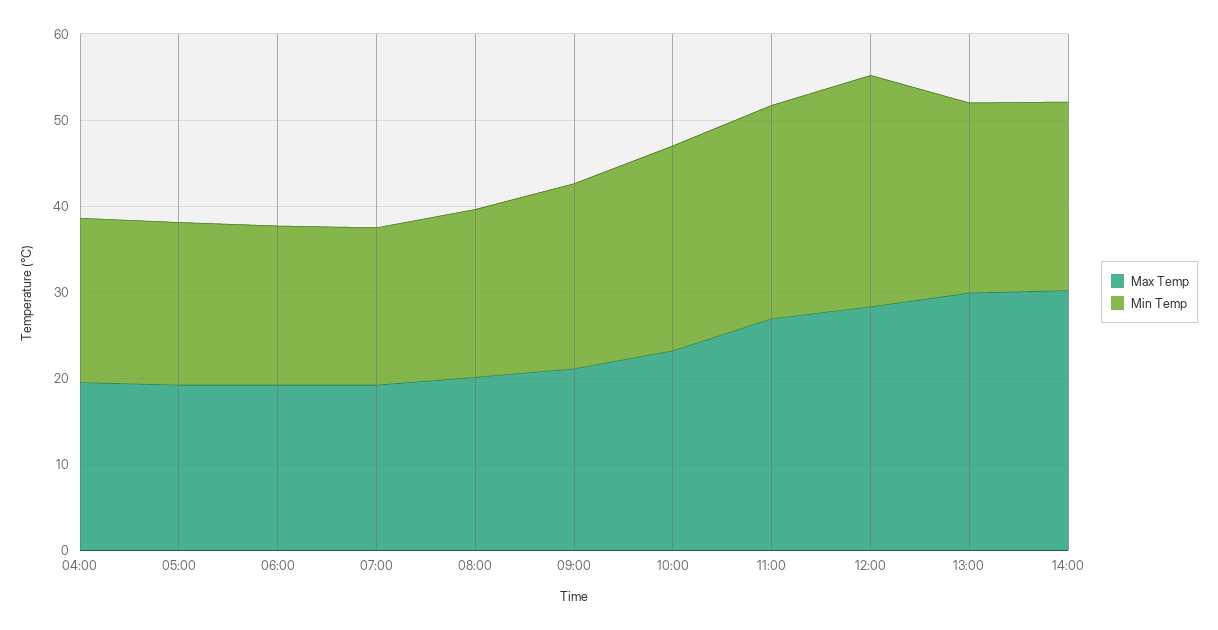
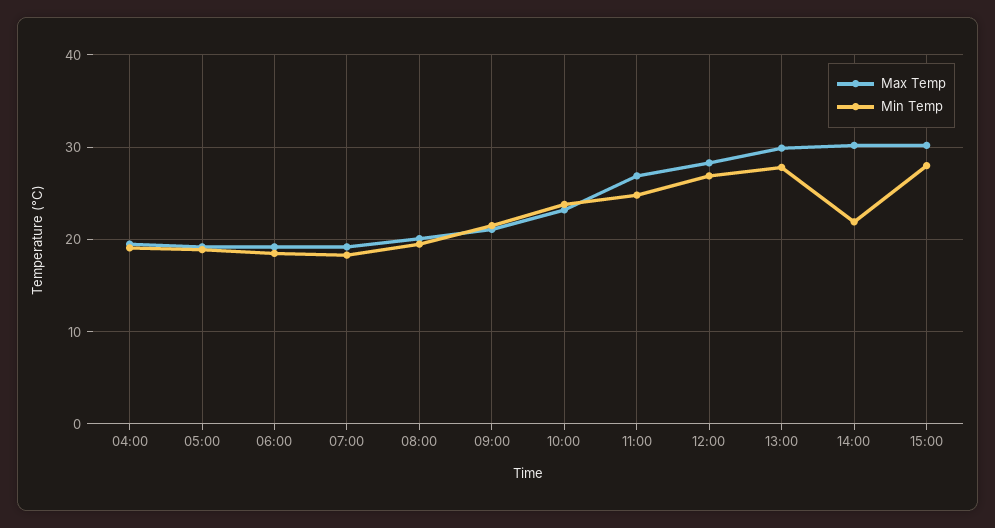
Min Temp, 13:00: 22 -> 28
Max Temp, 15:00: none -> 30
Min Temp, 15:00: none -> 28

